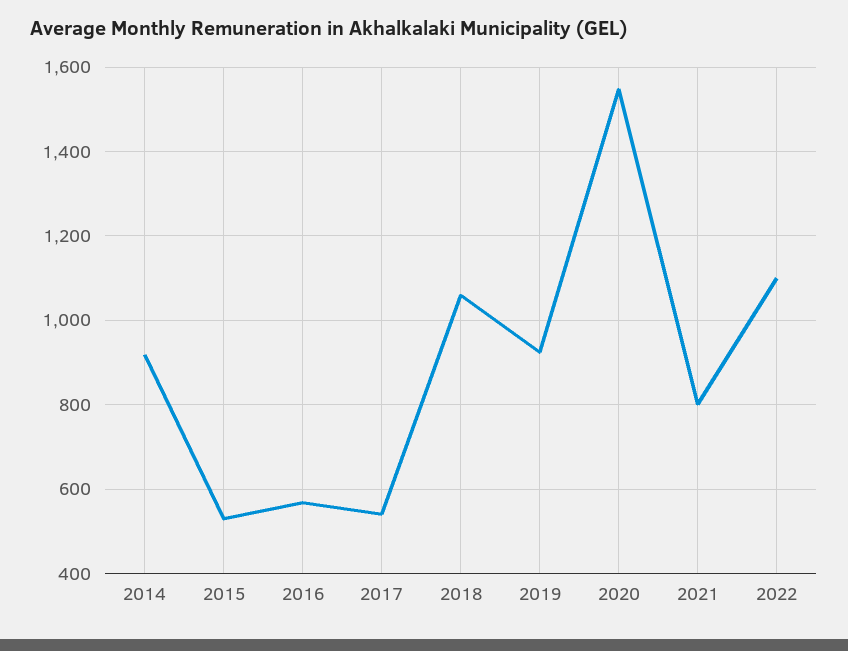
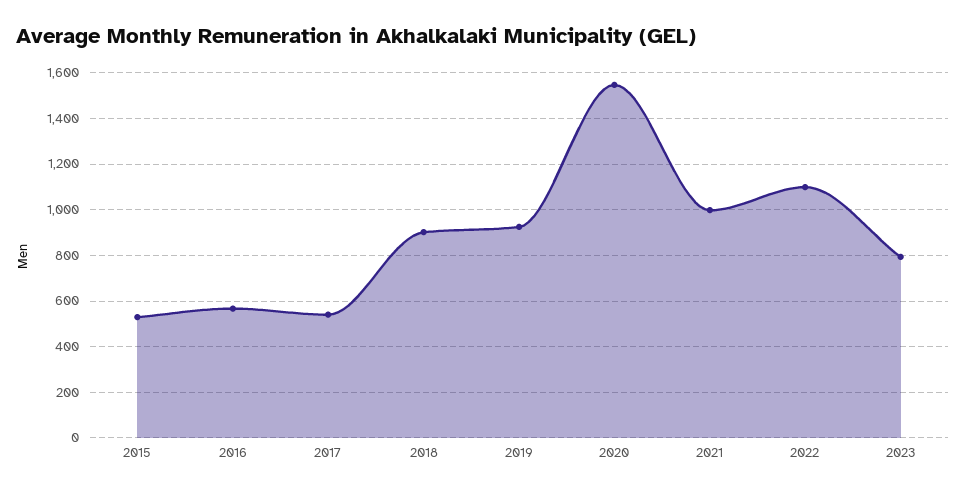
2014: 920 -> none
2018: 1060 -> 900
2021: 800 -> 1000
2023: none -> 800

